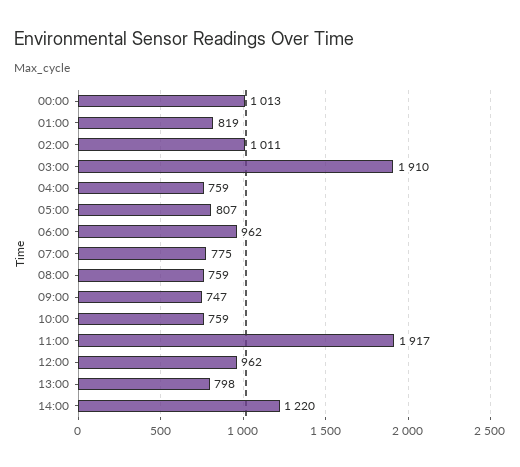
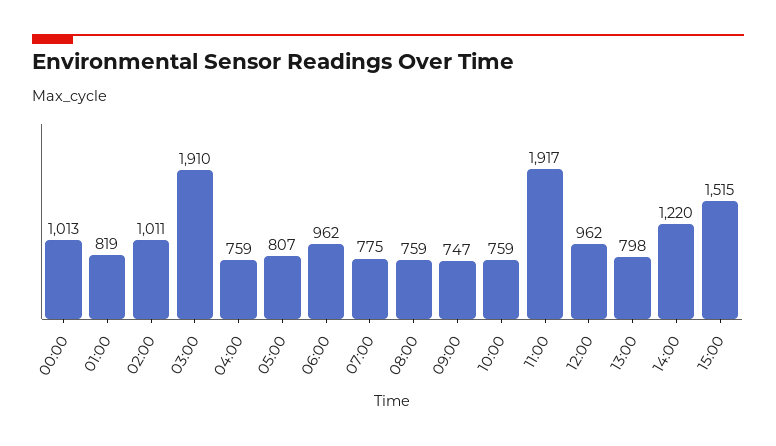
15:00: none -> 1515

